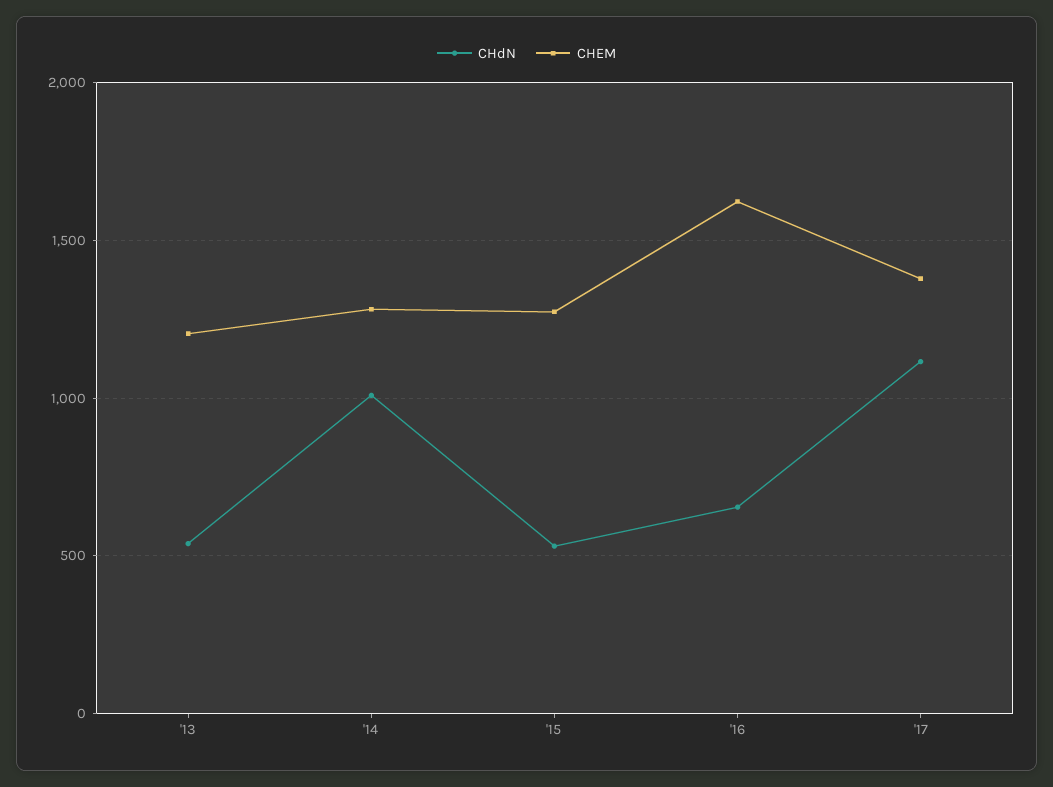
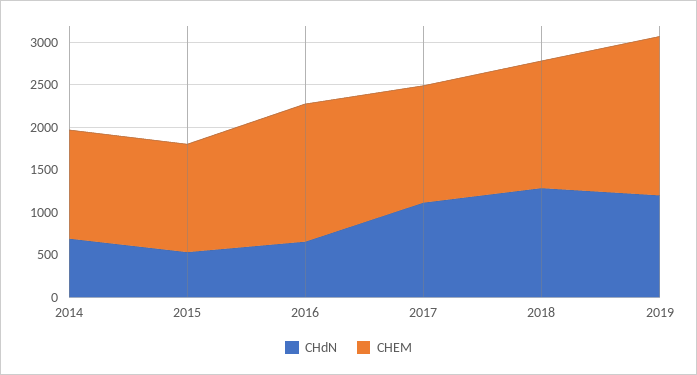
CHdN, '13: 550 -> none
CHEM, '13: 1200 -> none
CHdN, '14: 1000 -> 700
CHdN, 2018: none -> 1300
CHEM, 2018: none -> 1500
CHdN, 2019: none -> 1200
CHEM, 2019: none -> 1900

